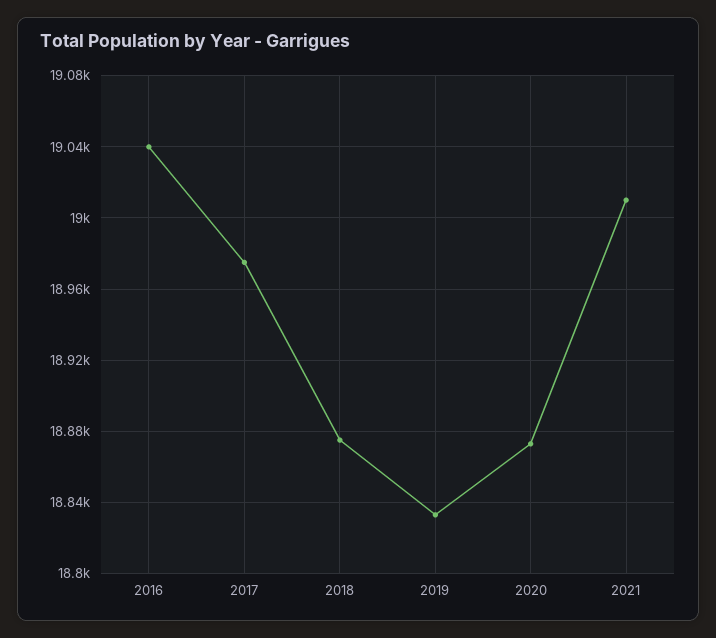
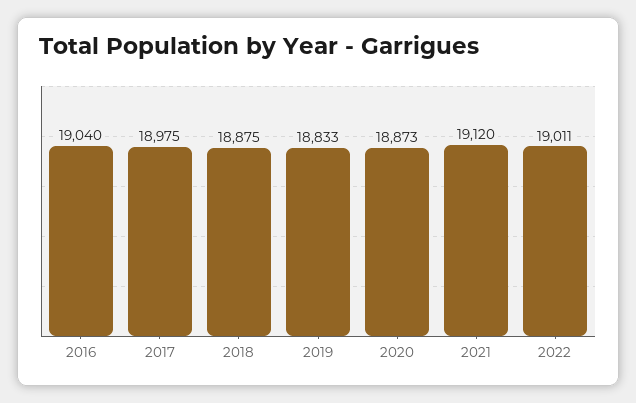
2021: 19010 -> 19120
2022: none -> 19011

